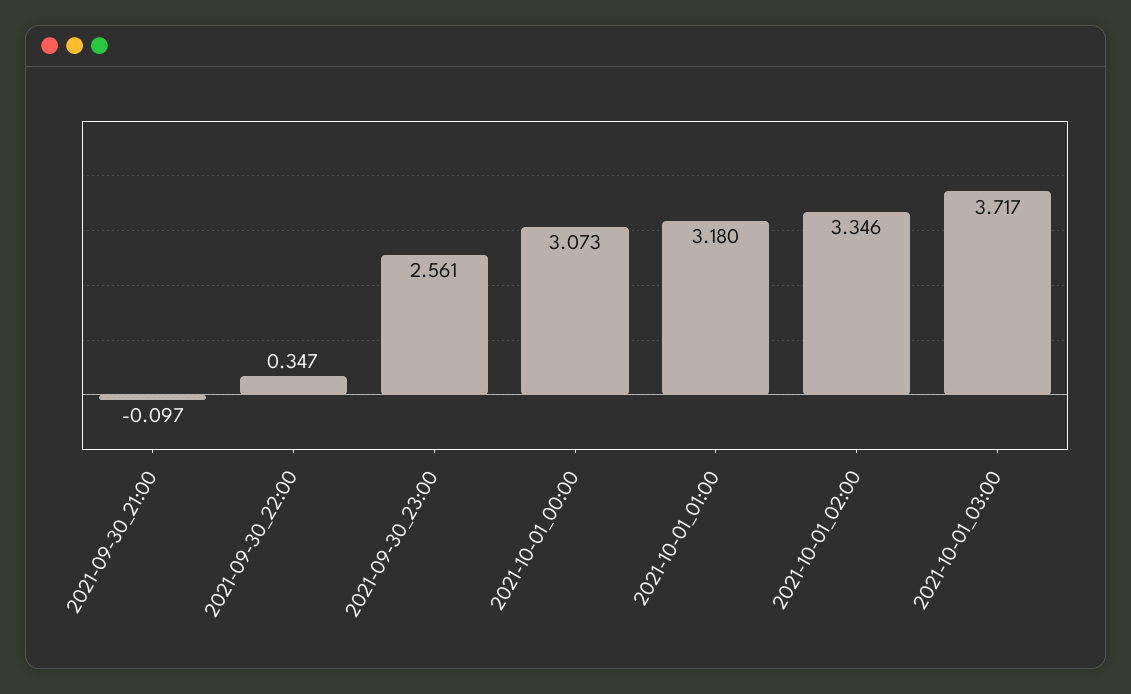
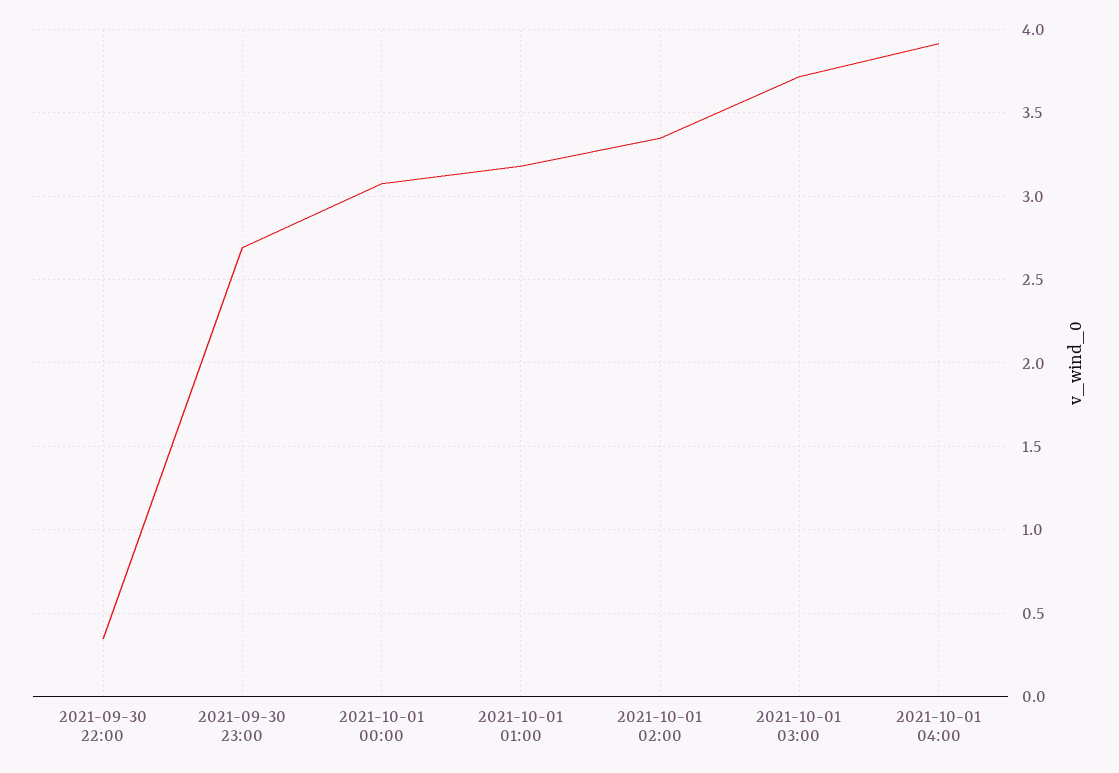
2021-09-30_21:00: -0.097 -> none
2021-09-30_23:00: 2.561 -> 2.7
2021-10-01 04:00: none -> 3.9

